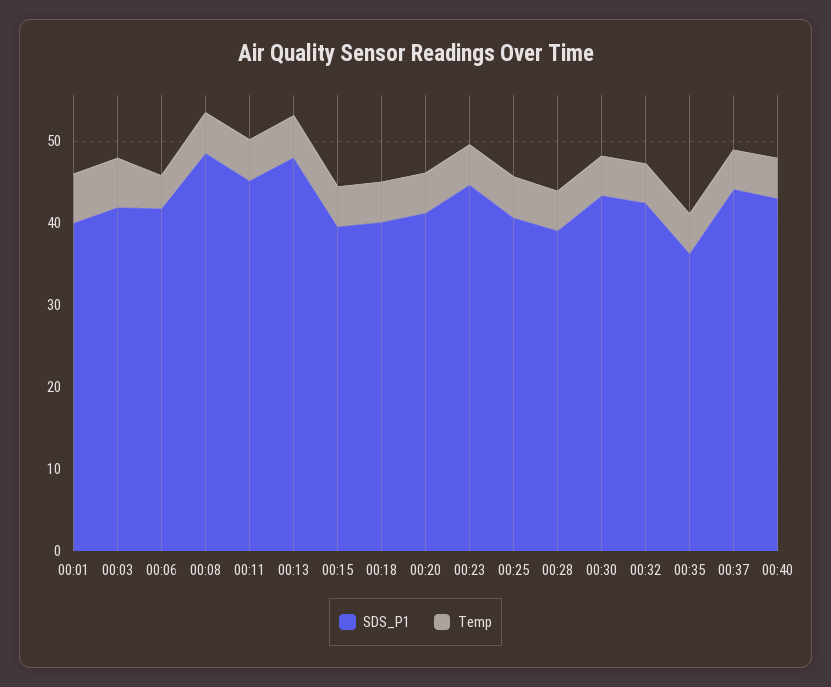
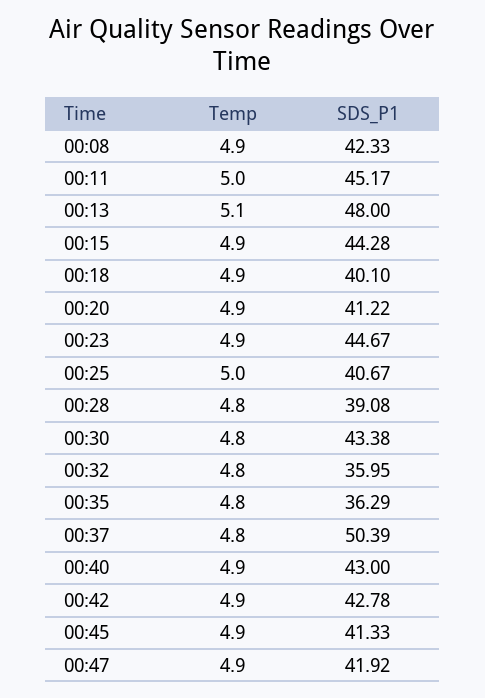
SDS_P1, 00:01: 40 -> none
Temp, 00:01: 6 -> none
SDS_P1, 00:03: 42 -> none
Temp, 00:03: 6 -> none
SDS_P1, 00:06: 42 -> none
Temp, 00:06: 4 -> none
SDS_P1, 00:08: 48 -> 42.33
SDS_P1, 00:15: 40 -> 44.28
SDS_P1, 00:32: 42 -> 35.95
SDS_P1, 00:37: 44 -> 50.39
Temp, 00:42: none -> 4.9
SDS_P1, 00:42: none -> 42.78
Temp, 00:45: none -> 4.9
SDS_P1, 00:45: none -> 41.33
Temp, 00:47: none -> 4.9
SDS_P1, 00:47: none -> 41.92

